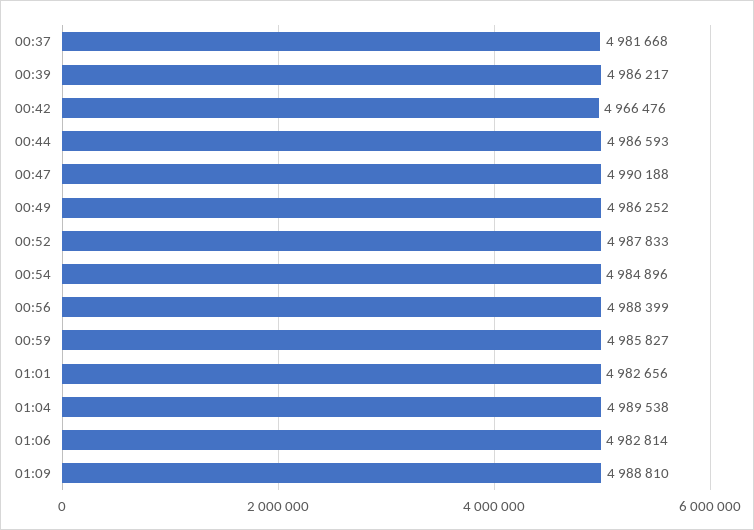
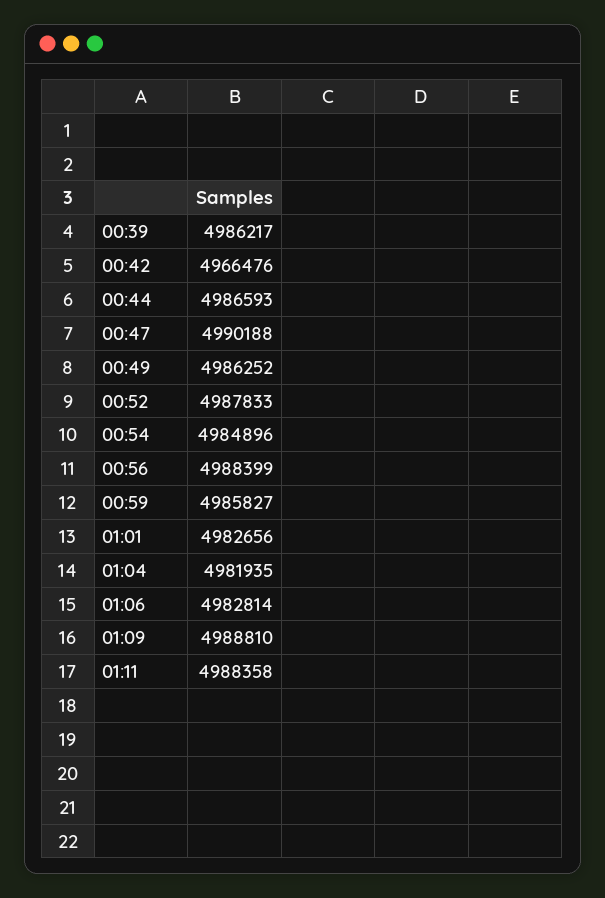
00:37: 4981668 -> none
01:04: 4989538 -> 4981935
01:11: none -> 4988358

